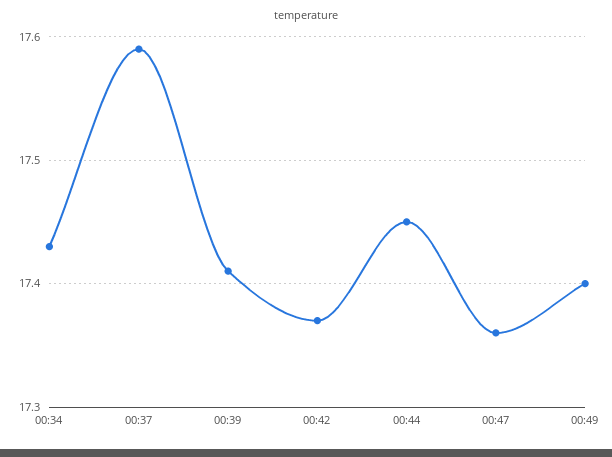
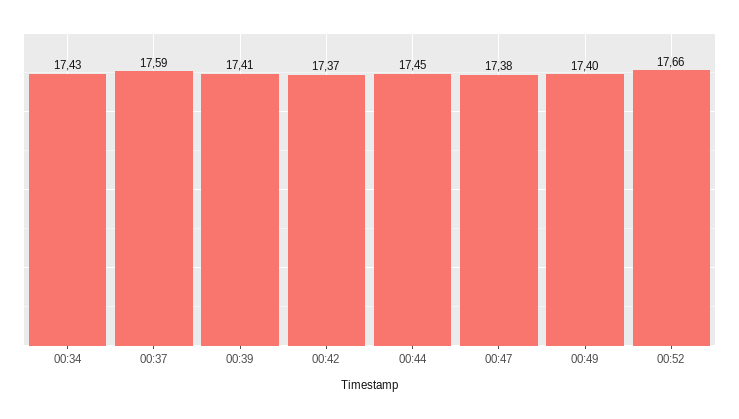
00:47: 17.36 -> 17.38
00:52: none -> 17.66

